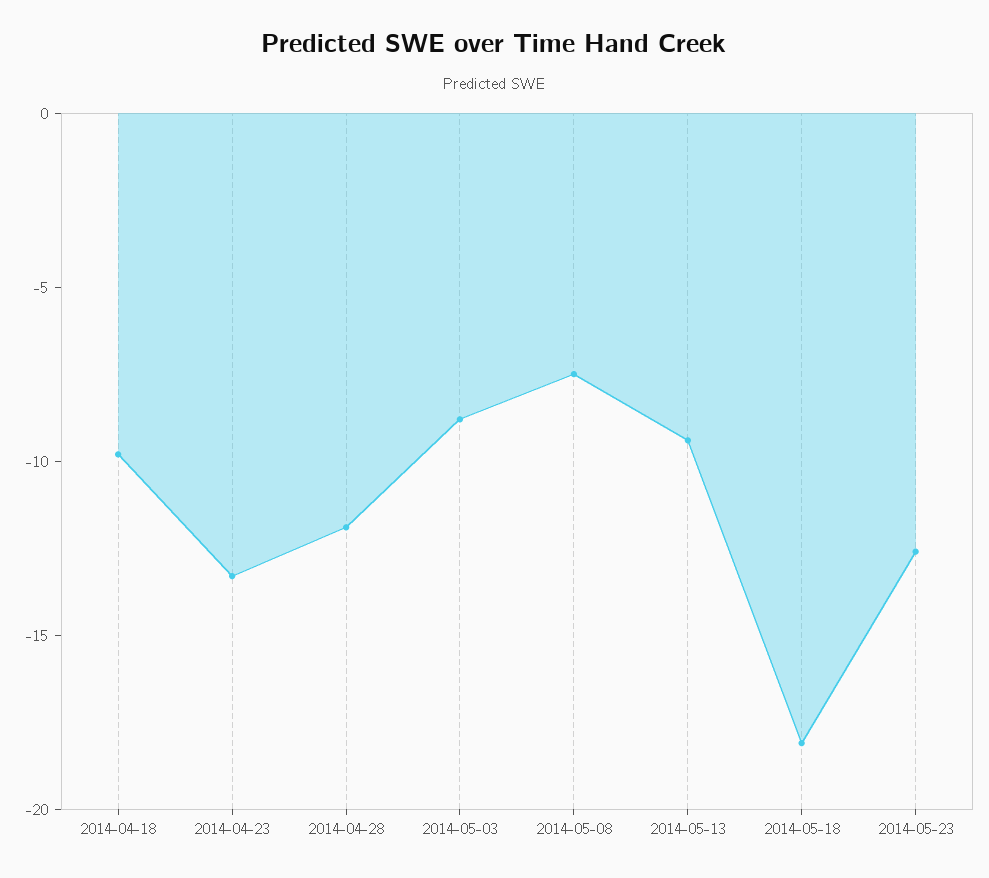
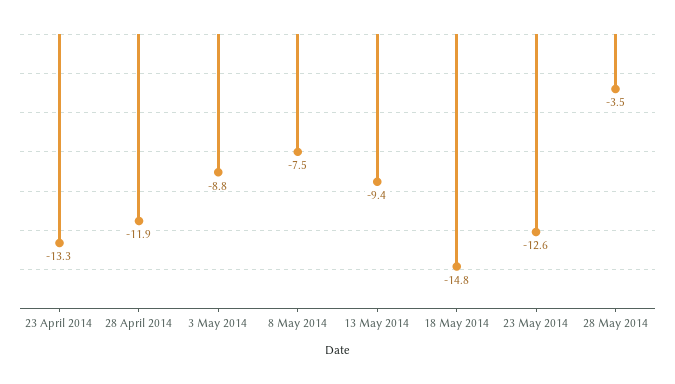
2014-04-18: -10 -> none
2014-05-18: -18 -> -14.8
28 May 2014: none -> -3.5

